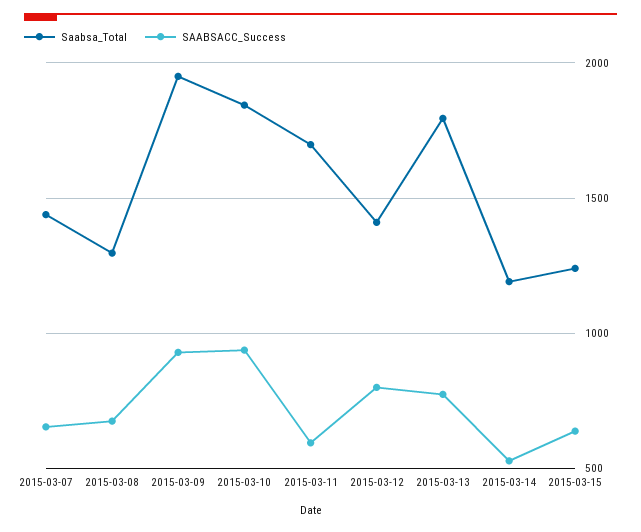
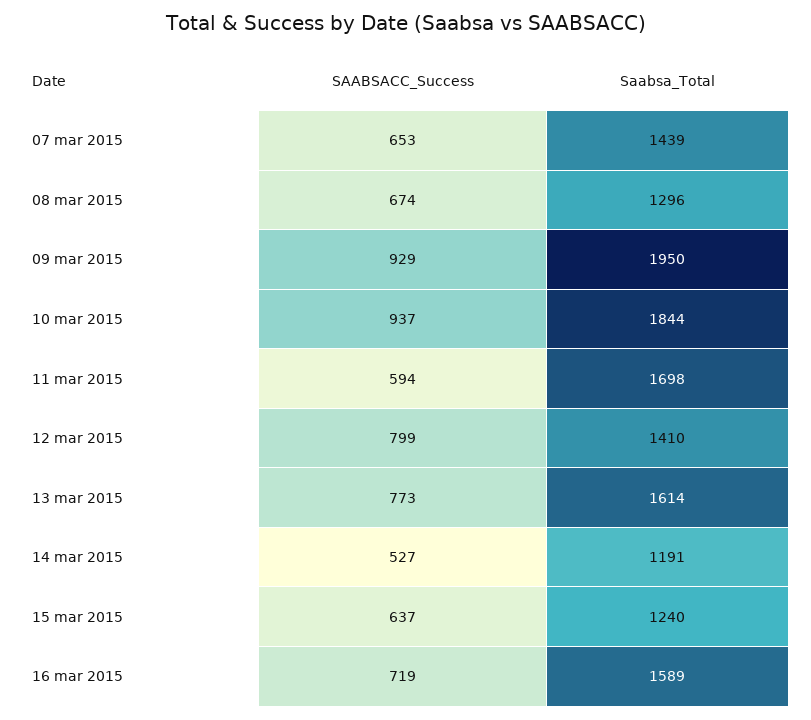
Saabsa_Total, 2015-03-13: 1800 -> 1614
SAABSACC_Success, 16 mar 2015: none -> 719
Saabsa_Total, 16 mar 2015: none -> 1589

